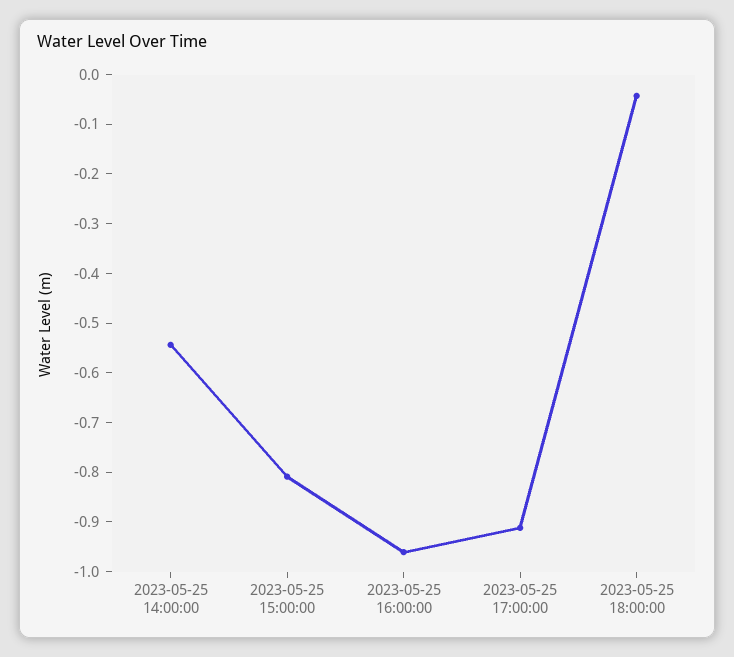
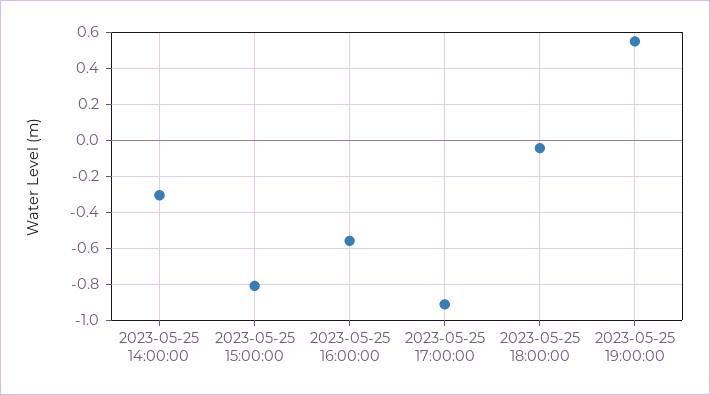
2023-05-25 14:00:00: -0.54 -> -0.3
2023-05-25 16:00:00: -0.96 -> -0.55
2023-05-25 19:00:00: none -> 0.55

